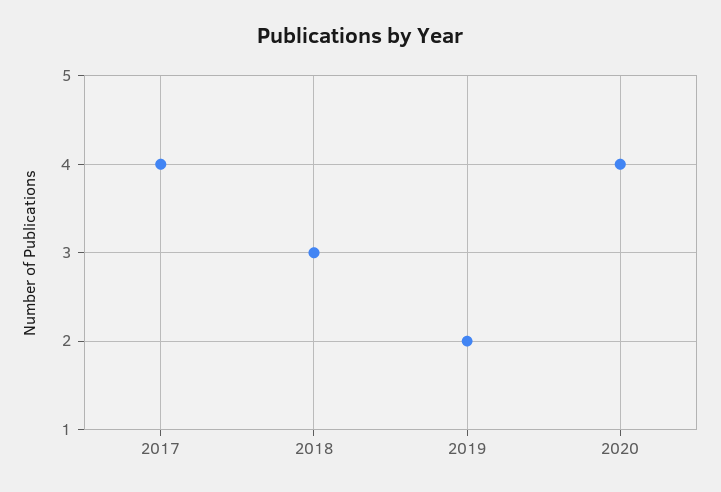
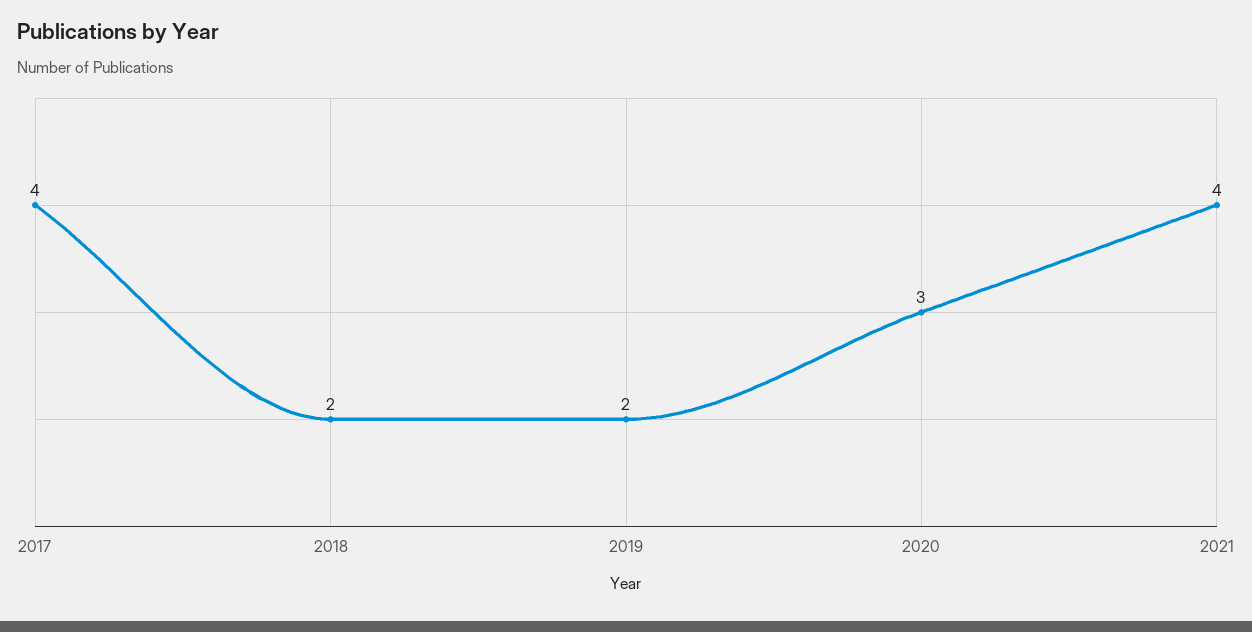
2018: 3 -> 2
2020: 4 -> 3
2021: none -> 4

